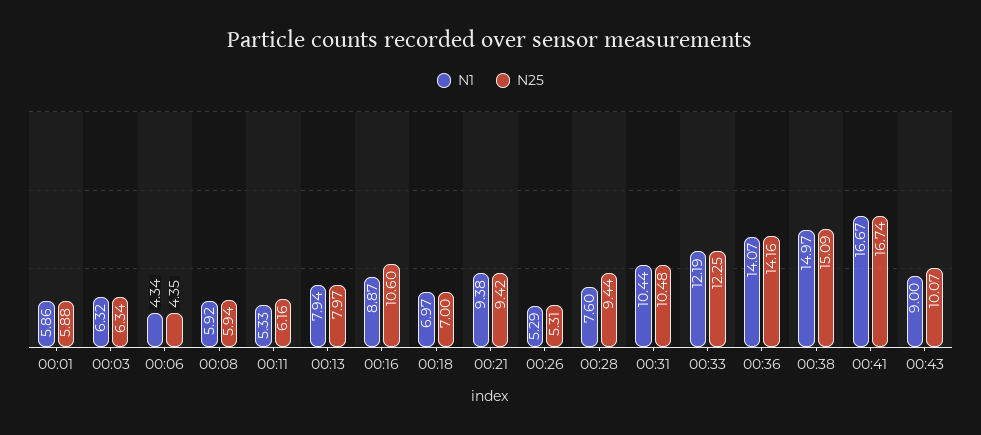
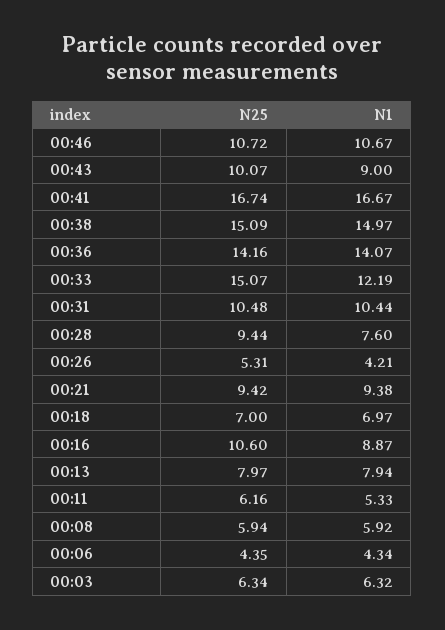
N1, 00:01: 5.86 -> none
N25, 00:01: 5.88 -> none
N1, 00:26: 5.29 -> 4.21
N25, 00:33: 12.25 -> 15.07
N25, 00:46: none -> 10.72
N1, 00:46: none -> 10.67

